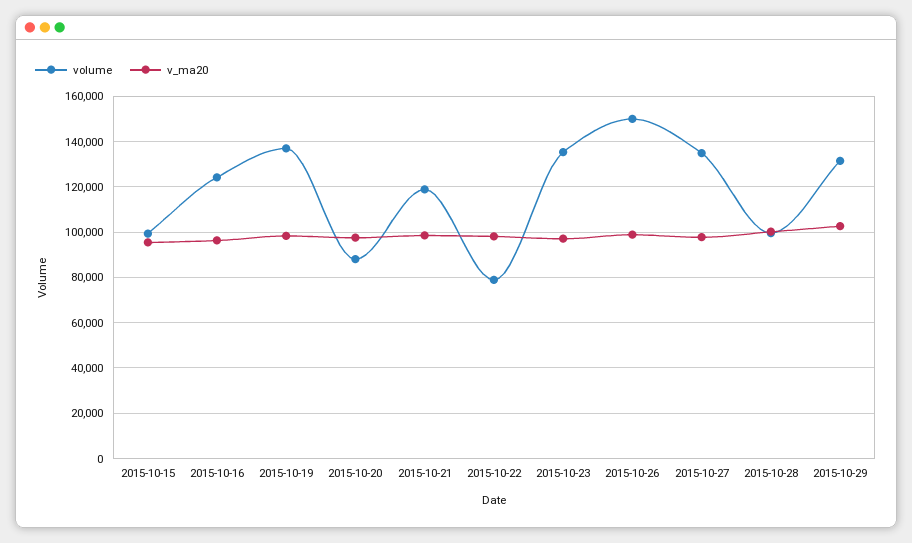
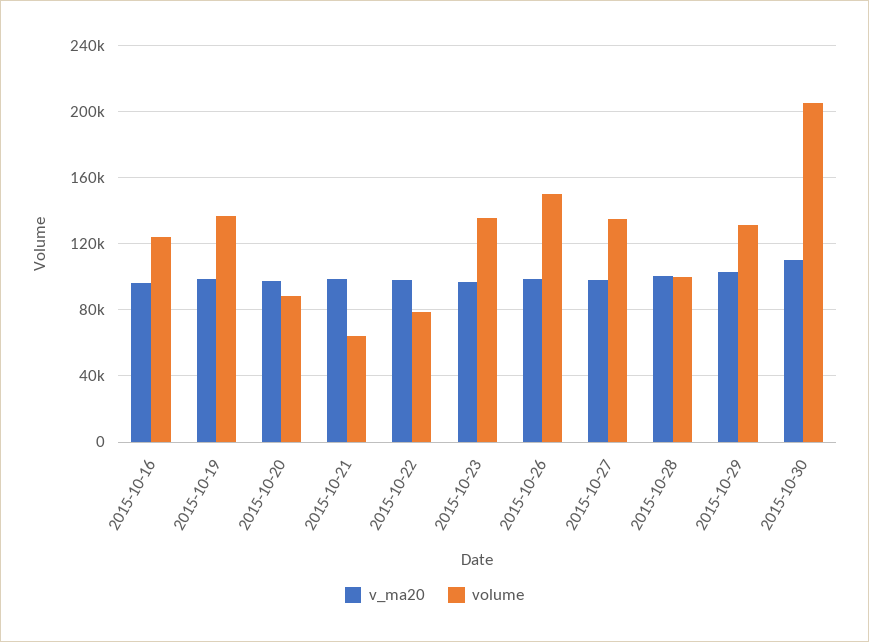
volume, 2015-10-15: 100000 -> none
v_ma20, 2015-10-15: 95000 -> none
volume, 2015-10-21: 120000 -> 65000
v_ma20, 2015-10-30: none -> 110000
volume, 2015-10-30: none -> 205000

